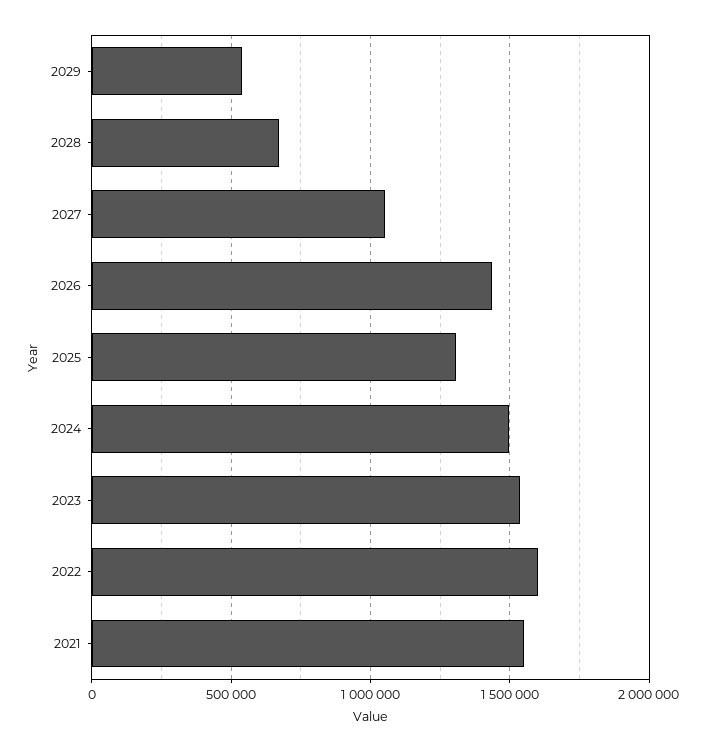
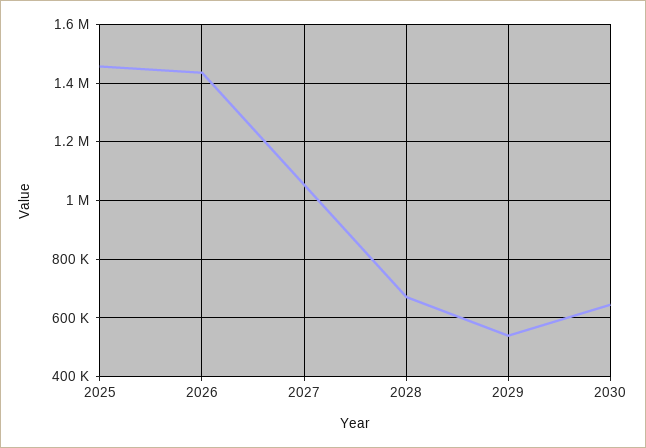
2025: 1300000 -> 1450000
2024: 1500000 -> none
2023: 1550000 -> none
2022: 1600000 -> none
2021: 1550000 -> none
2030: none -> 650000

